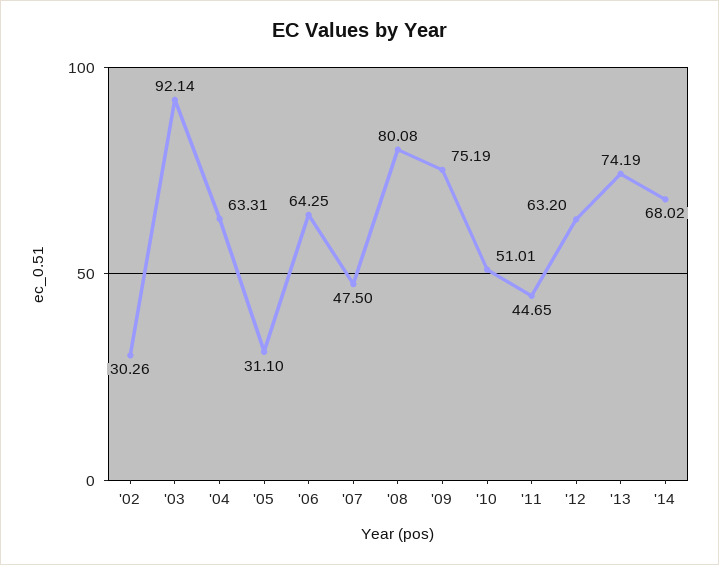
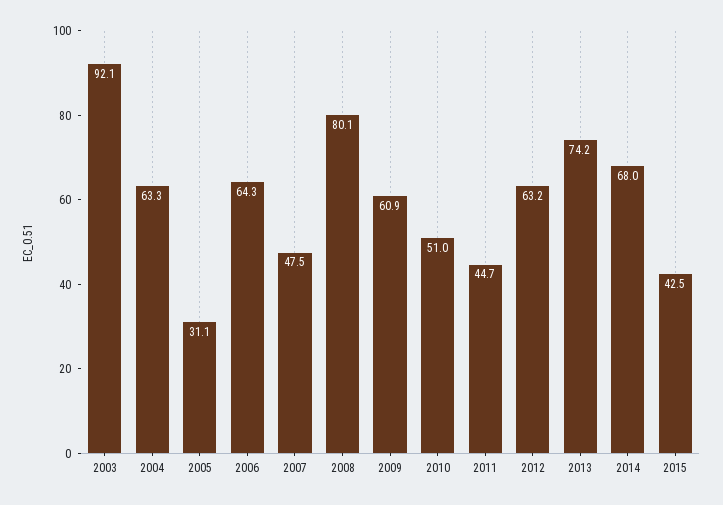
'02: 30.26 -> none
'09: 75.19 -> 60.9
2015: none -> 42.5

